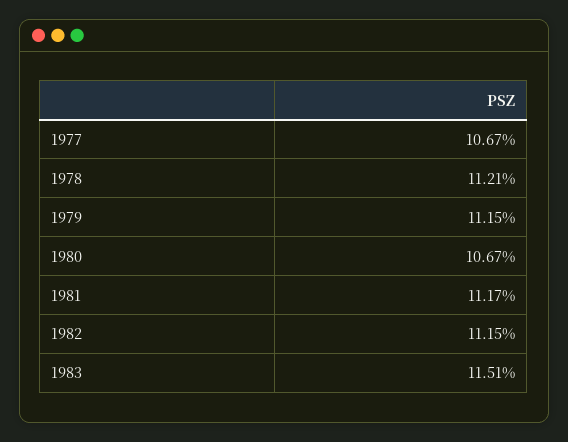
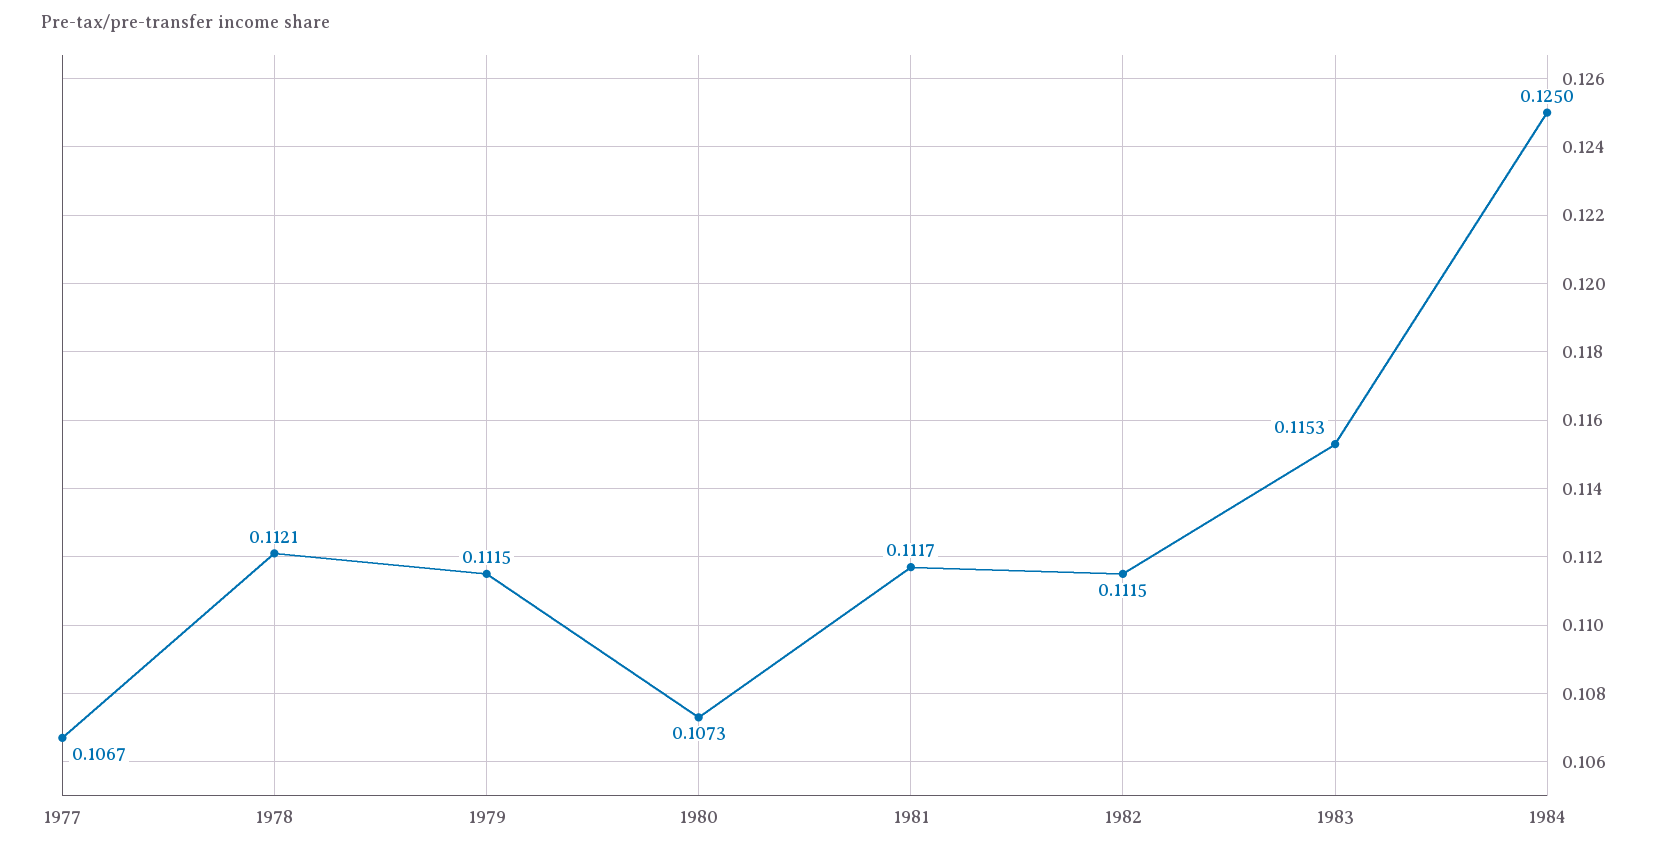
1980: 0.1067 -> 0.1073
1983: 0.1151 -> 0.1153
1984: none -> 0.125

